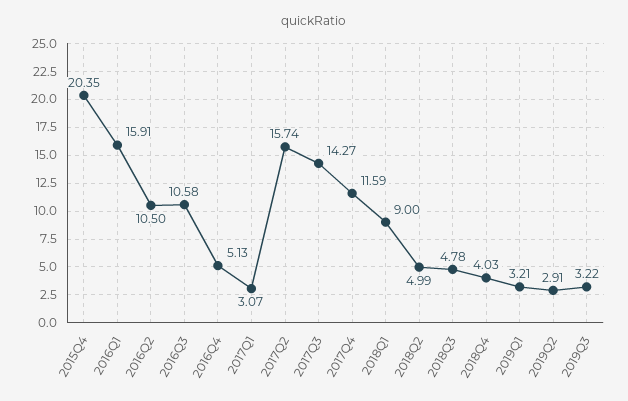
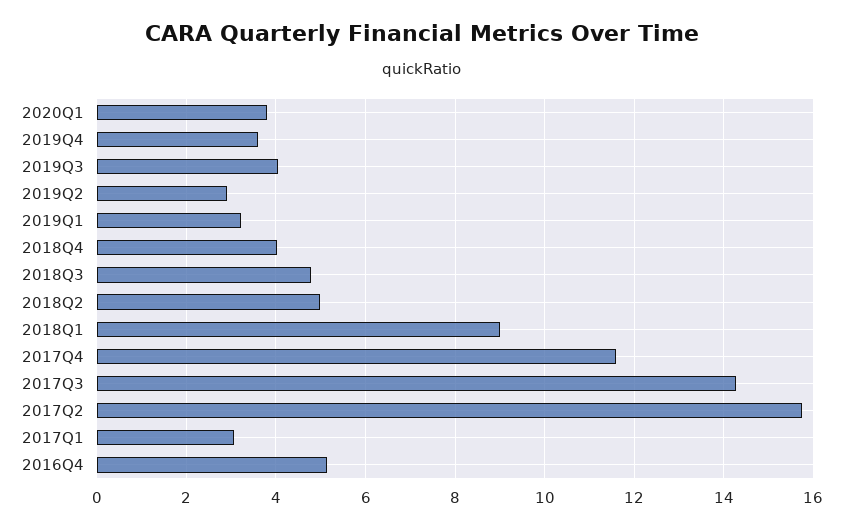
2015Q4: 20.35 -> none
2016Q1: 15.91 -> none
2016Q2: 10.5 -> none
2016Q3: 10.58 -> none
2019Q3: 3.22 -> 4
2020Q1: none -> 3.8
2019Q4: none -> 3.6

